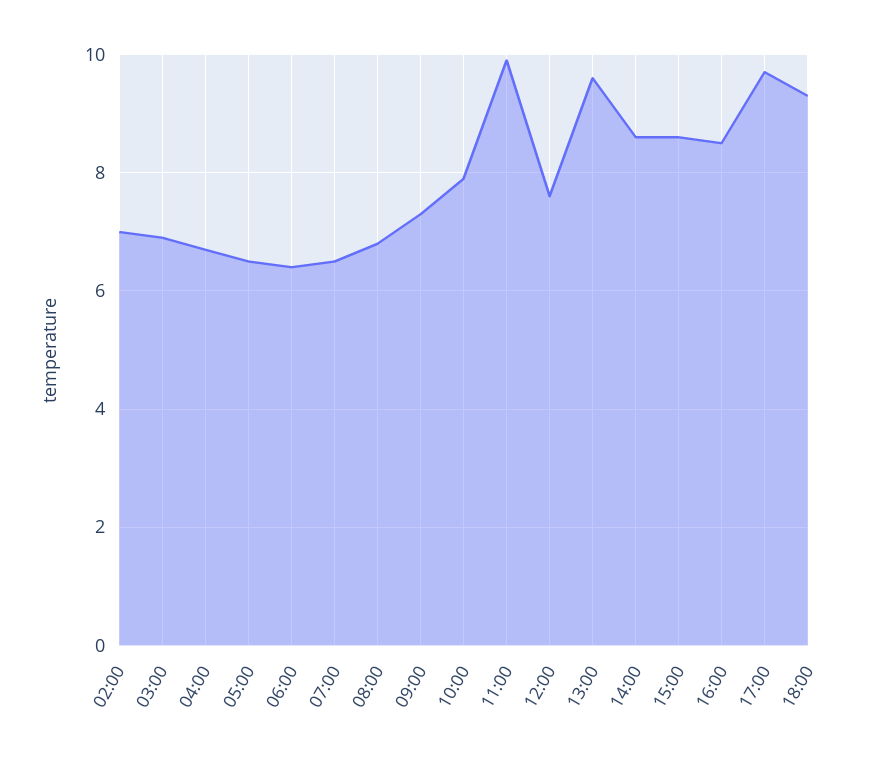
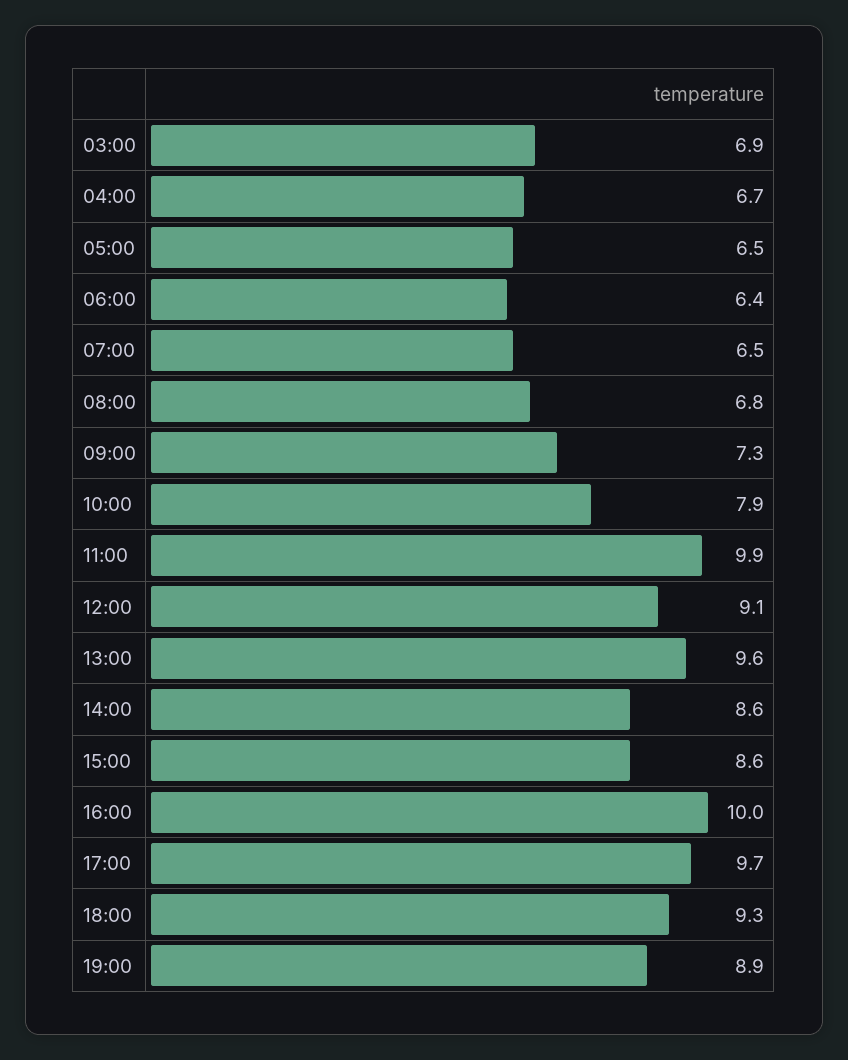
02:00: 7 -> none
12:00: 7.5 -> 9.1
16:00: 8.5 -> 10
19:00: none -> 8.9

